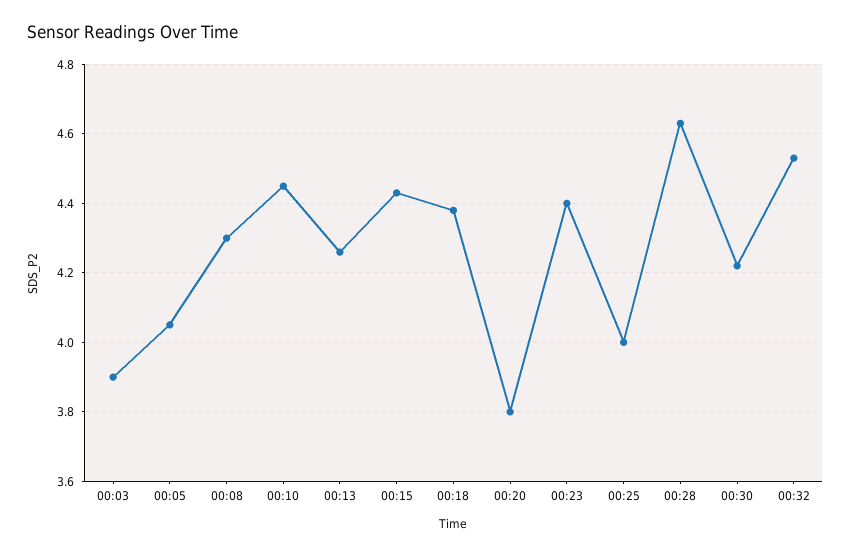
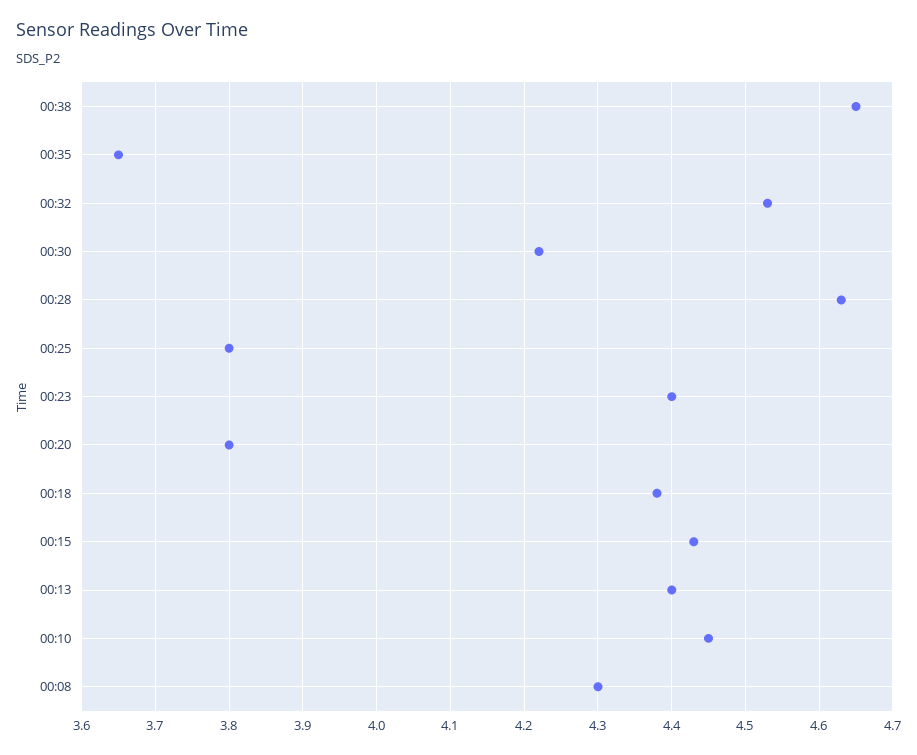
00:03: 3.9 -> none
00:05: 4.05 -> none
00:13: 4.25 -> 4.4
00:25: 4 -> 3.8
00:38: none -> 4.65
00:35: none -> 3.65

